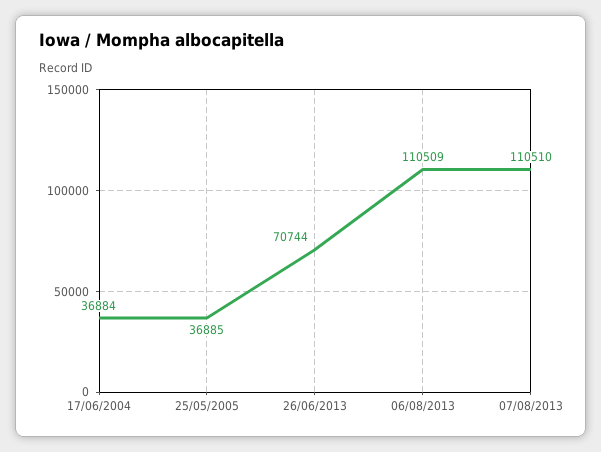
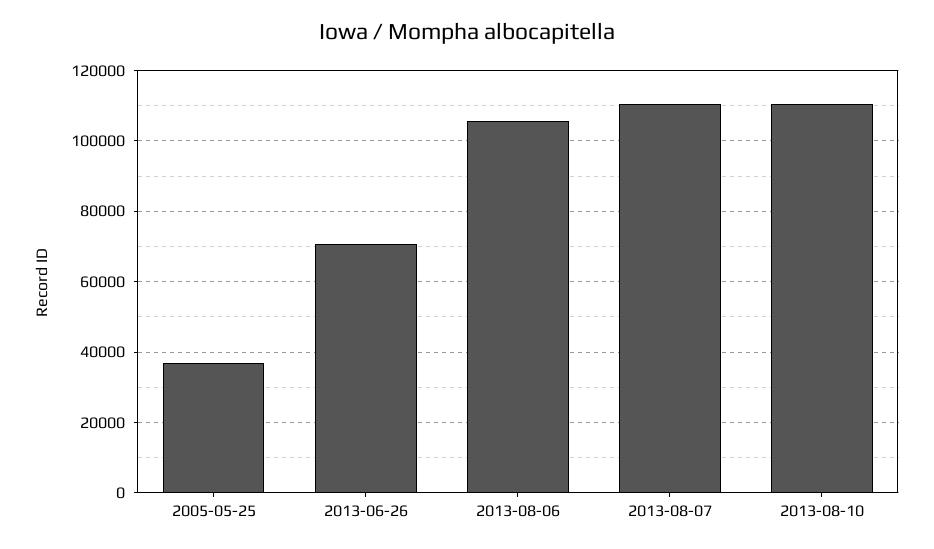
17/06/2004: 36884 -> none
06/08/2013: 110509 -> 106000
2013-08-10: none -> 110000

